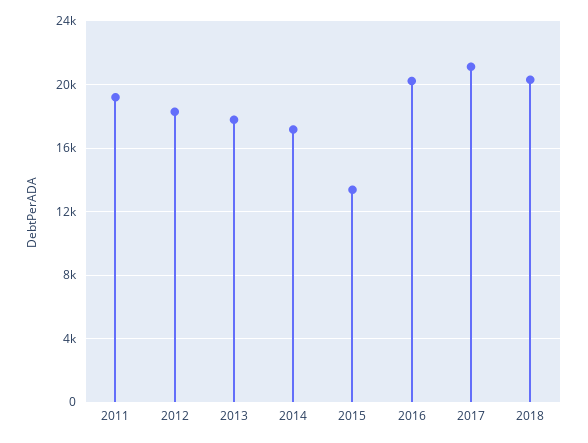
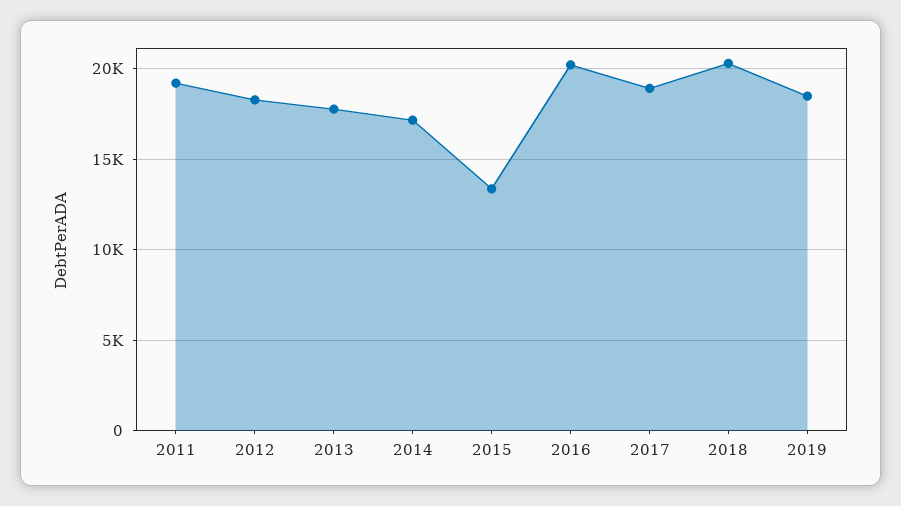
2017: 21000 -> 19000
2019: none -> 18500

